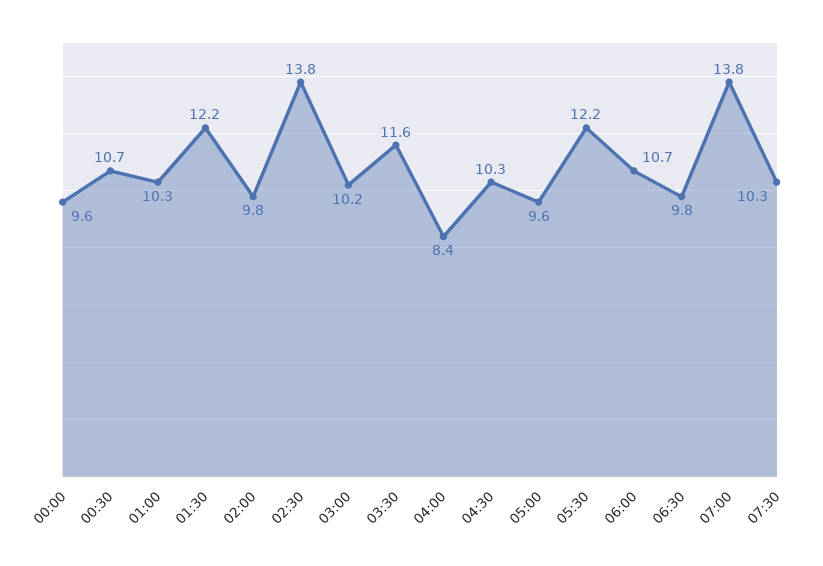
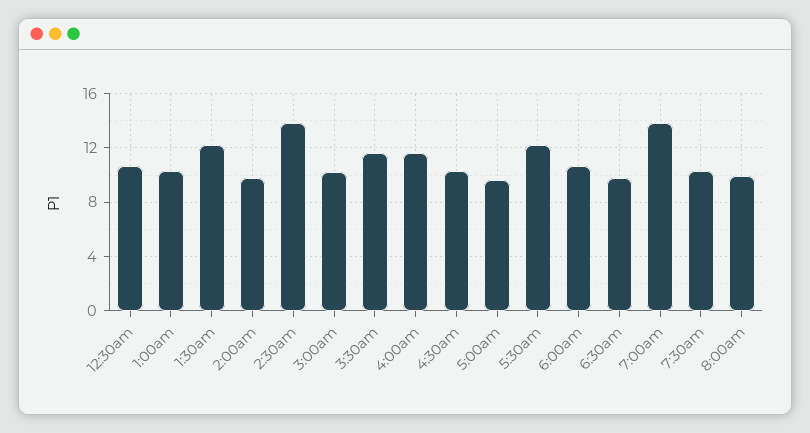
00:00: 9.6 -> none
04:00: 8.4 -> 11.5
8:00am: none -> 10

